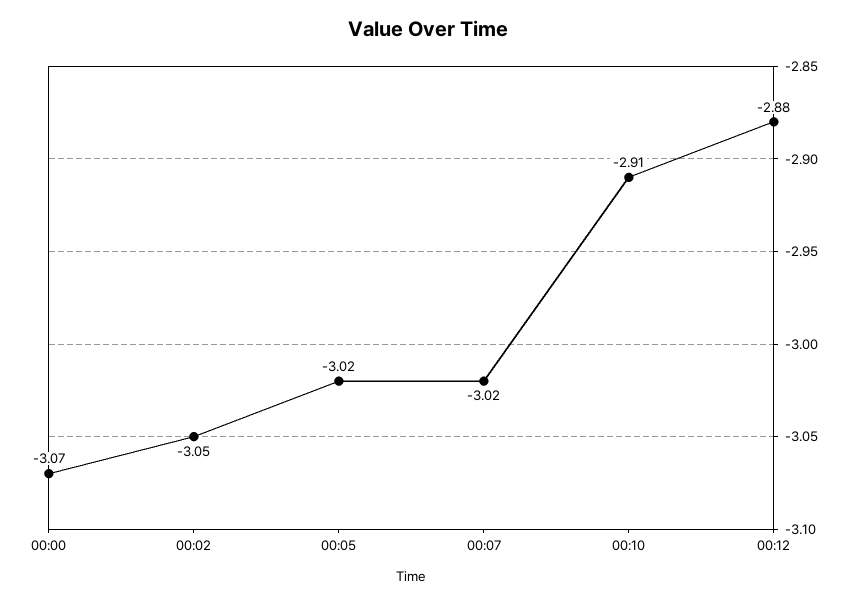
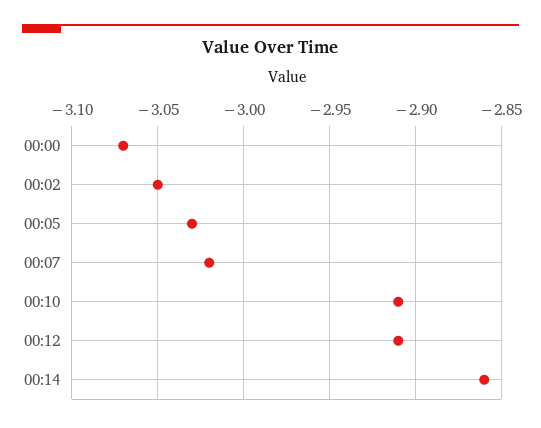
00:05: -3.02 -> -3.03
00:12: -2.88 -> -2.91
00:14: none -> -2.86

